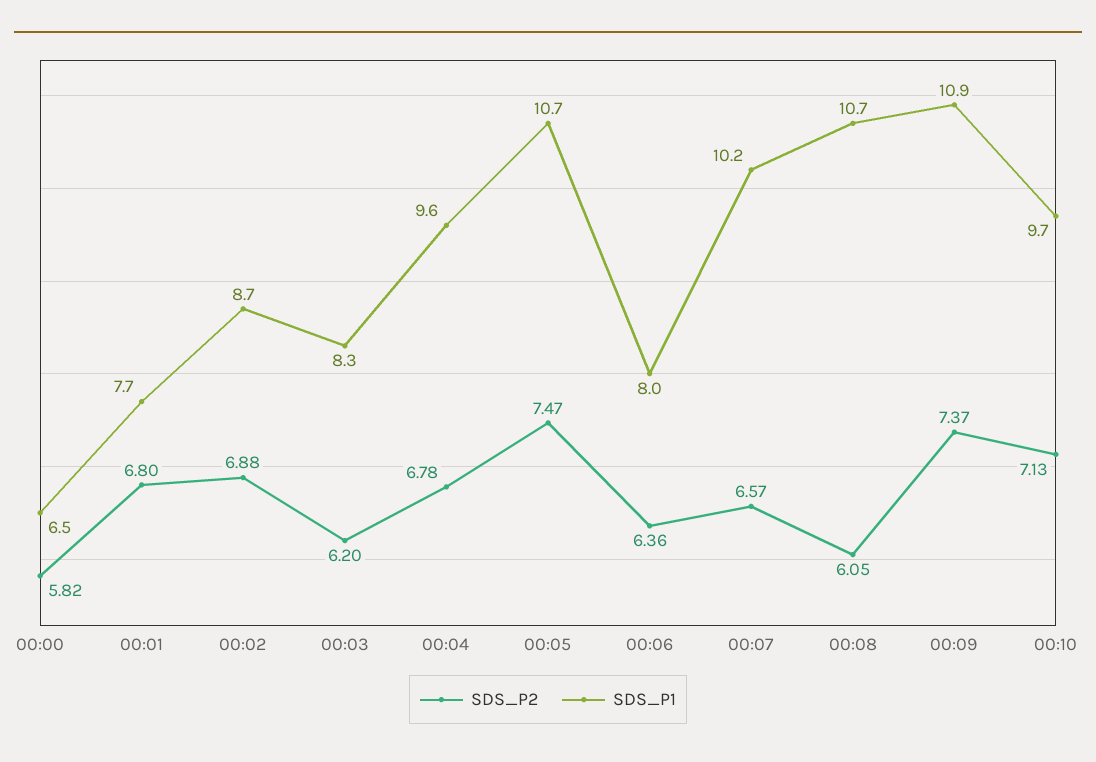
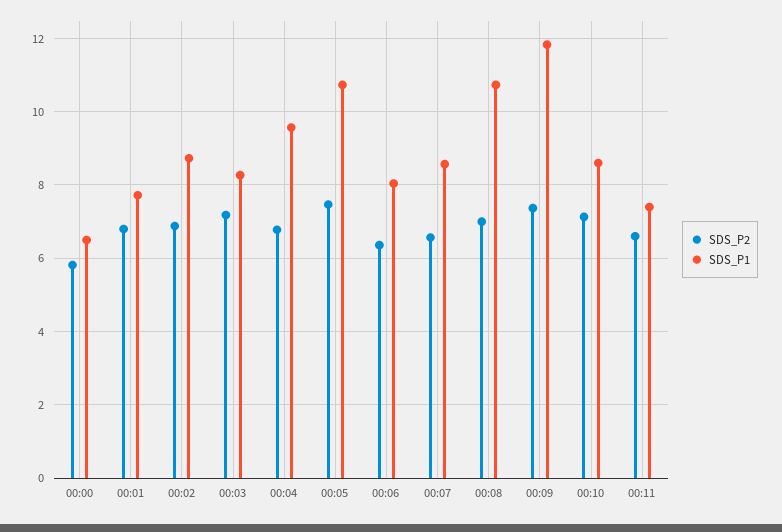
SDS_P2, 00:03: 6.2 -> 7.2
SDS_P1, 00:07: 10.2 -> 8.6
SDS_P2, 00:08: 6.05 -> 7
SDS_P1, 00:09: 10.9 -> 11.8
SDS_P1, 00:10: 9.7 -> 8.6
SDS_P2, 00:11: none -> 6.6
SDS_P1, 00:11: none -> 7.4

